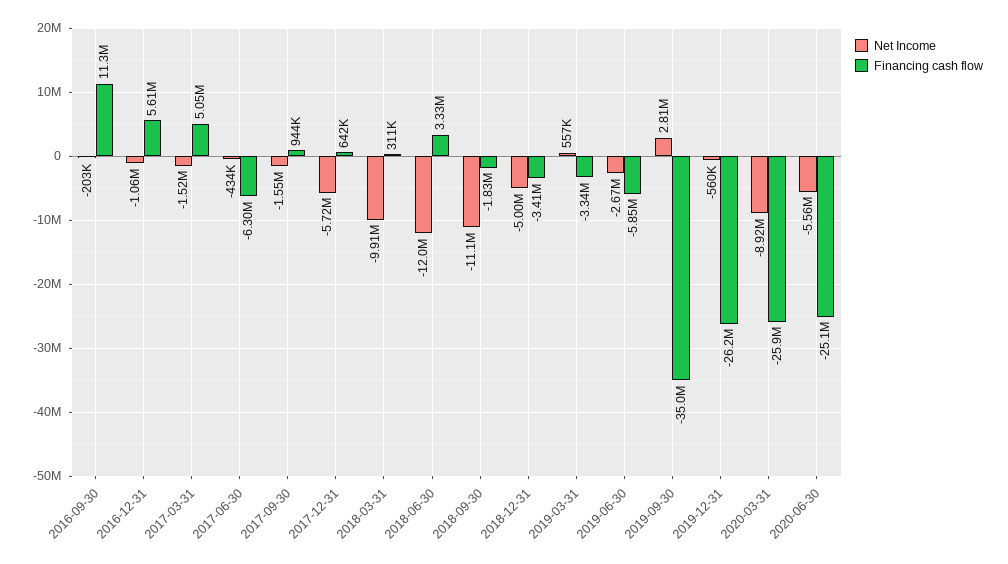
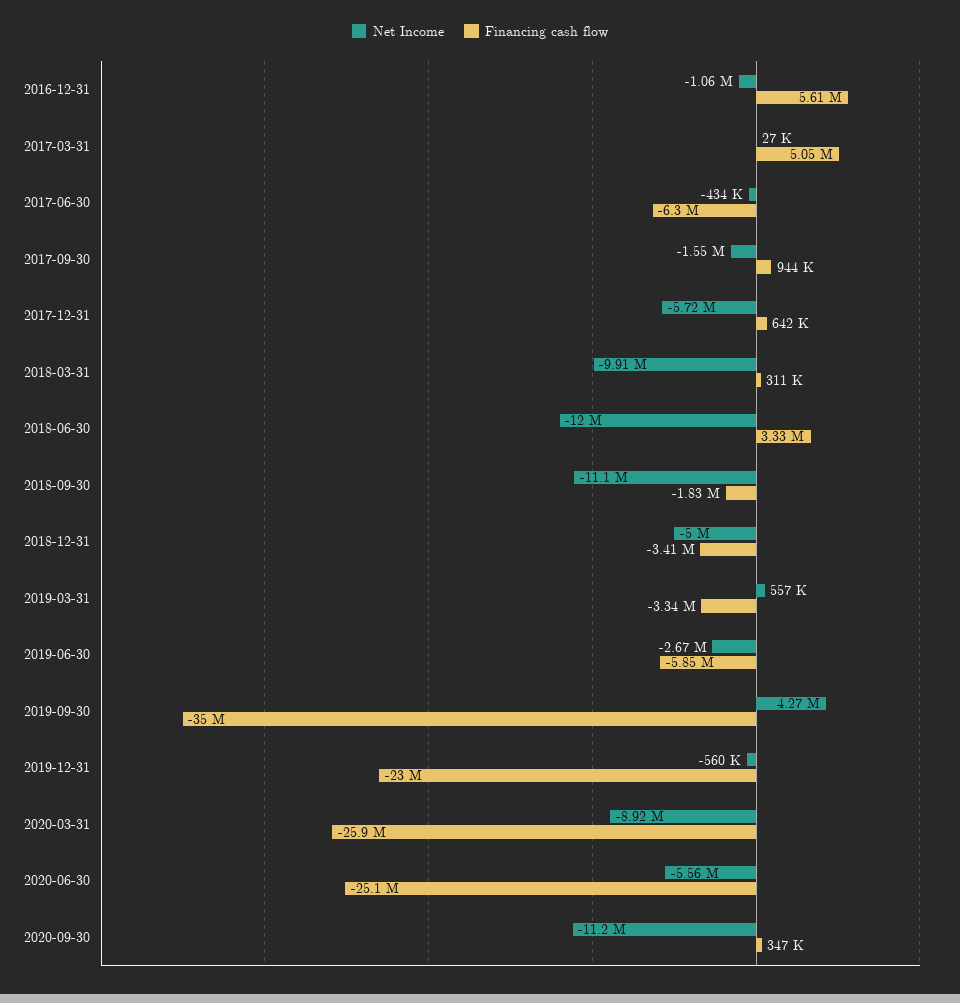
Net Income, 2016-09-30: -203000 -> none
Financing cash flow, 2016-09-30: 11300000 -> none
Net Income, 2017-03-31: -1520000 -> 27000
Net Income, 2019-09-30: 2810000 -> 4270000
Financing cash flow, 2019-12-31: -26200000 -> -23000000
Net Income, 2020-09-30: none -> -11200000
Financing cash flow, 2020-09-30: none -> 347000

